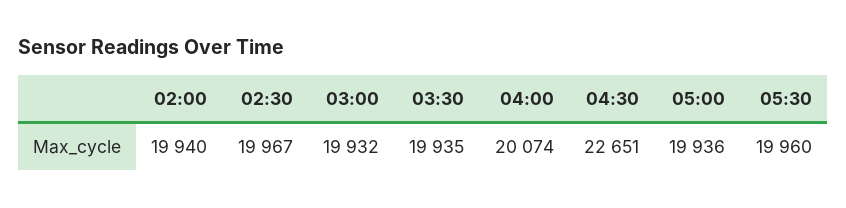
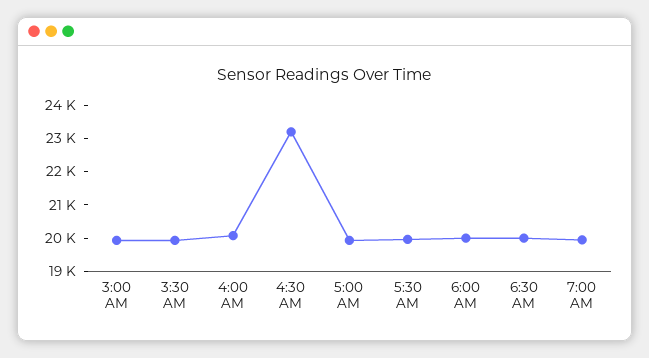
02:00: 19940 -> none
02:30: 19967 -> none
04:30: 22651 -> 23250
6:00 AM: none -> 20000
6:30 AM: none -> 20000
7:00 AM: none -> 20000

